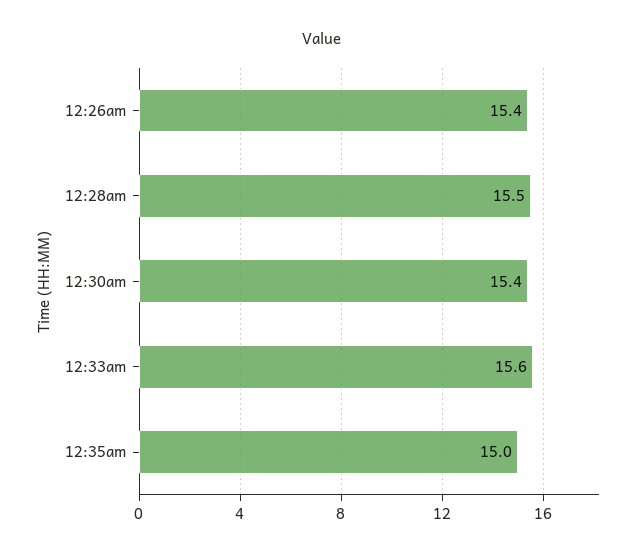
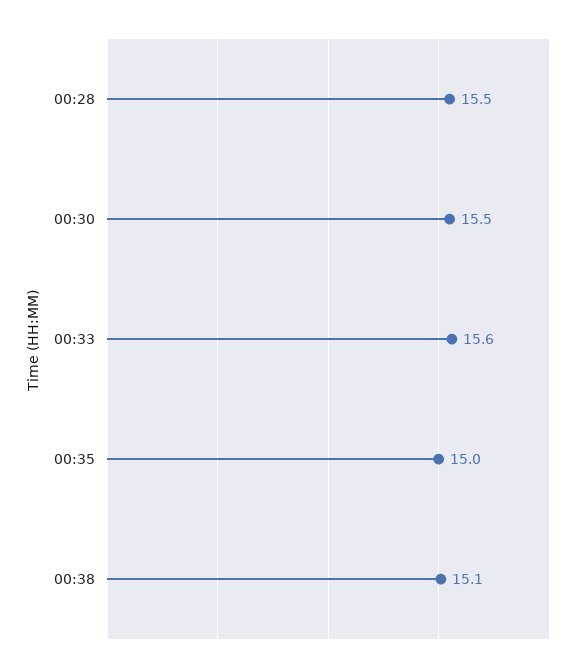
12:26am: 15.4 -> none
12:30am: 15.4 -> 15.5
00:38: none -> 15.1

